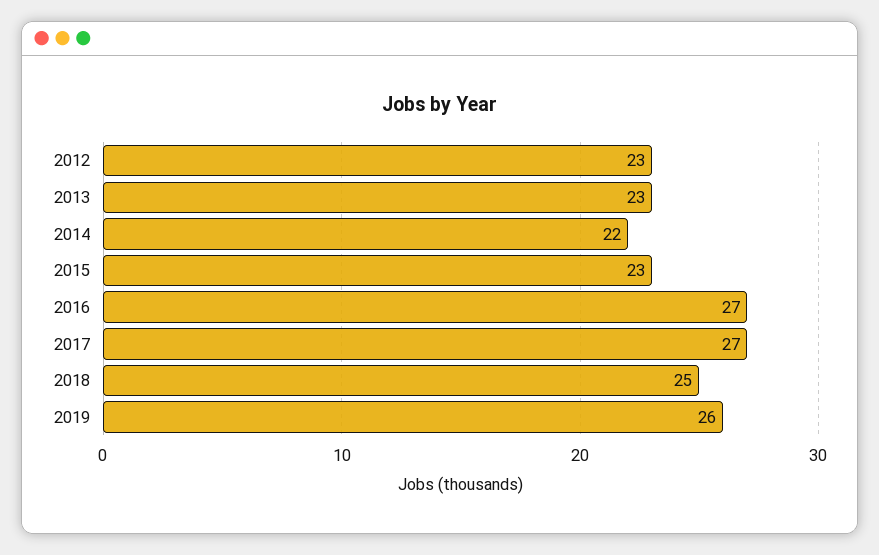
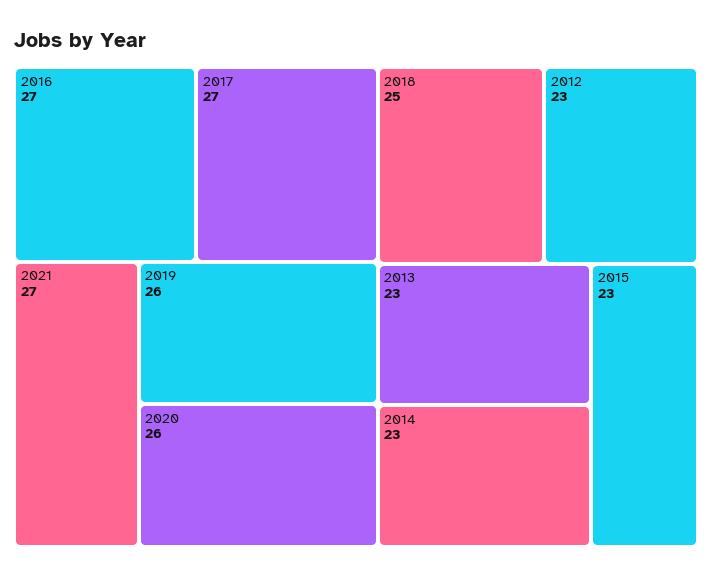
2014: 22 -> 23
2021: none -> 27
2020: none -> 26

